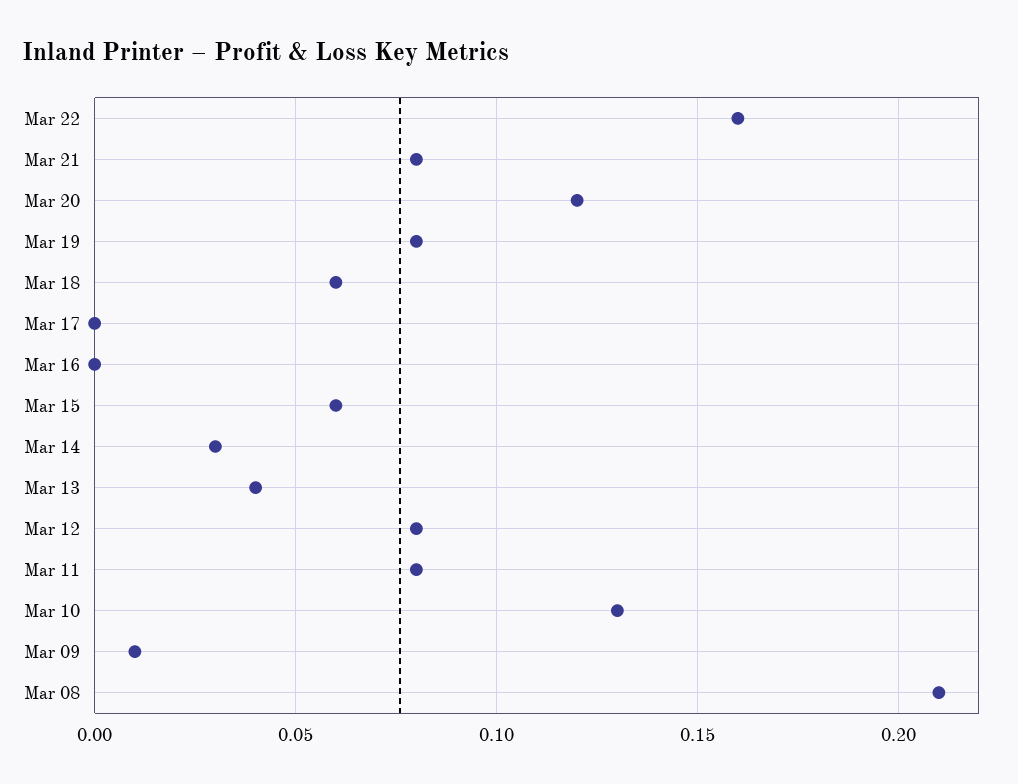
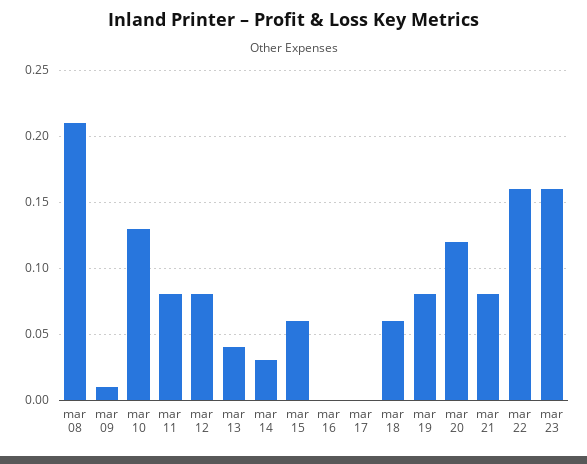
mar 23: none -> 0.16

